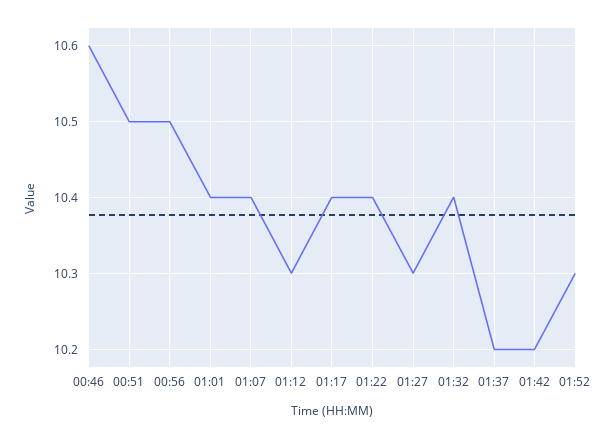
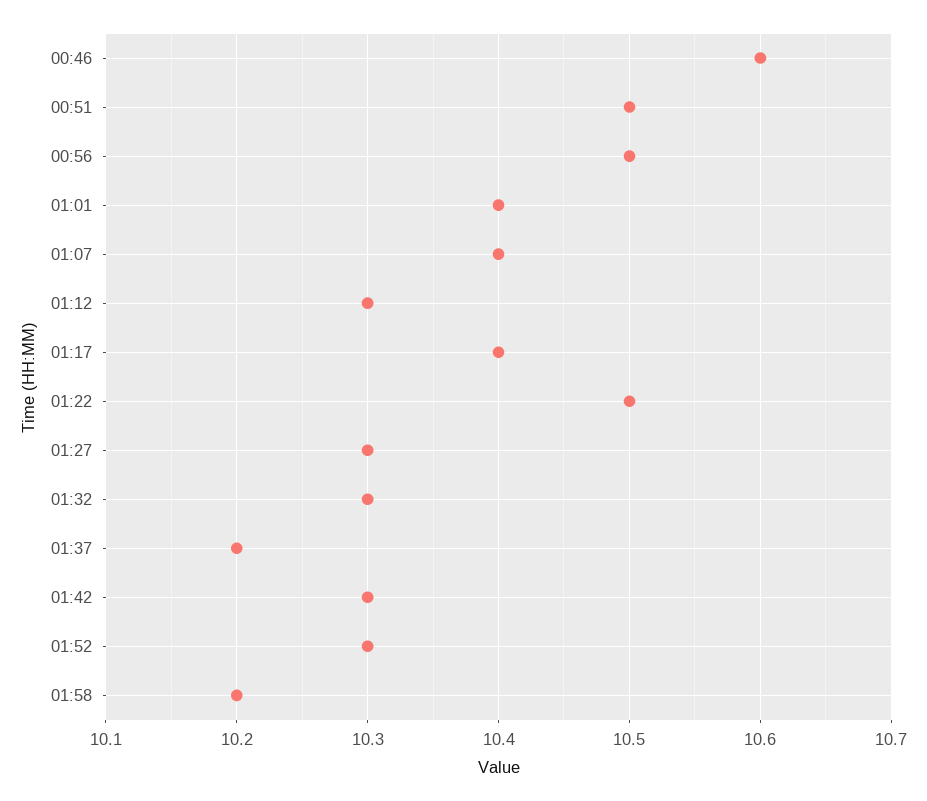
01:22: 10.4 -> 10.5
01:32: 10.4 -> 10.3
01:42: 10.2 -> 10.3
01:58: none -> 10.2

